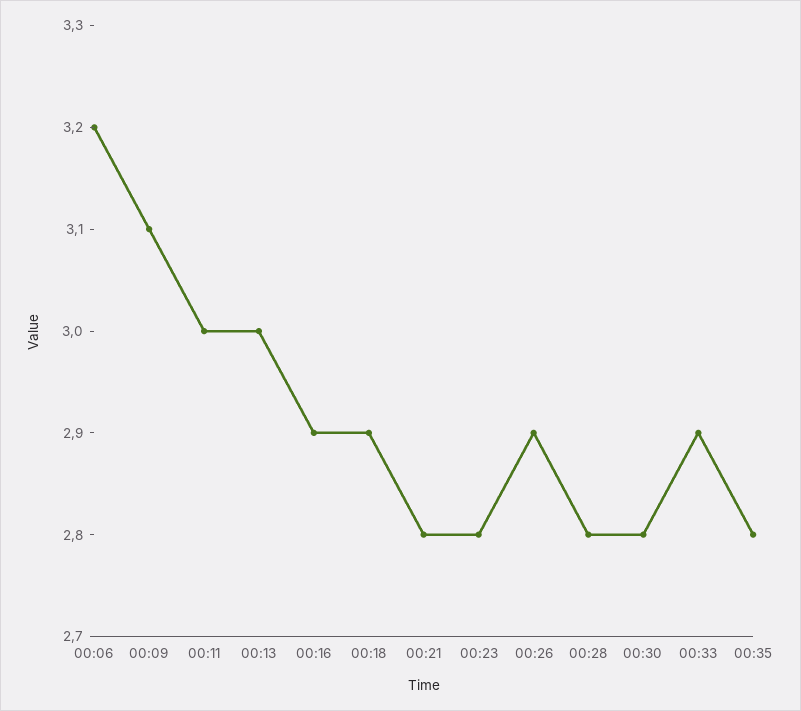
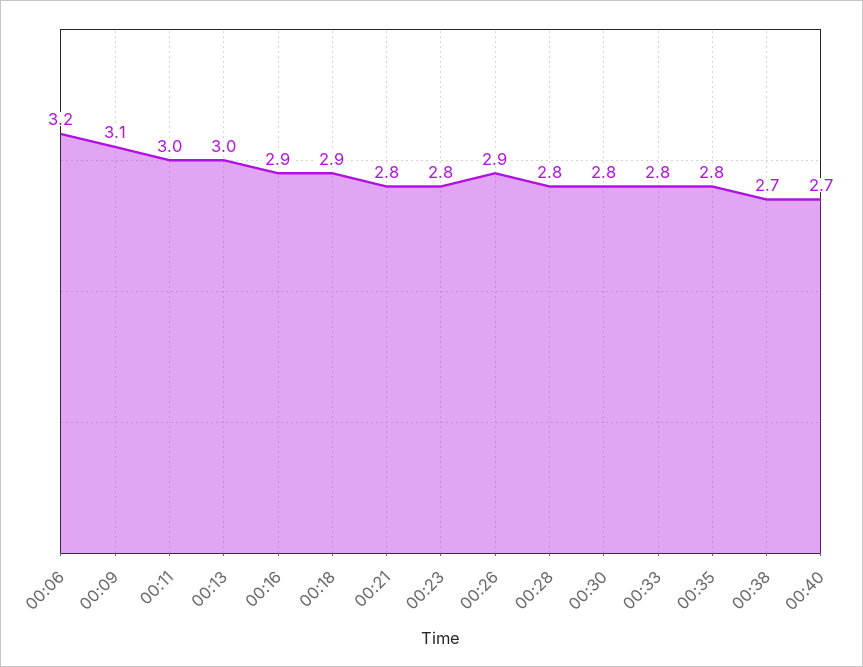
00:33: 2.9 -> 2.8
00:38: none -> 2.7
00:40: none -> 2.7

